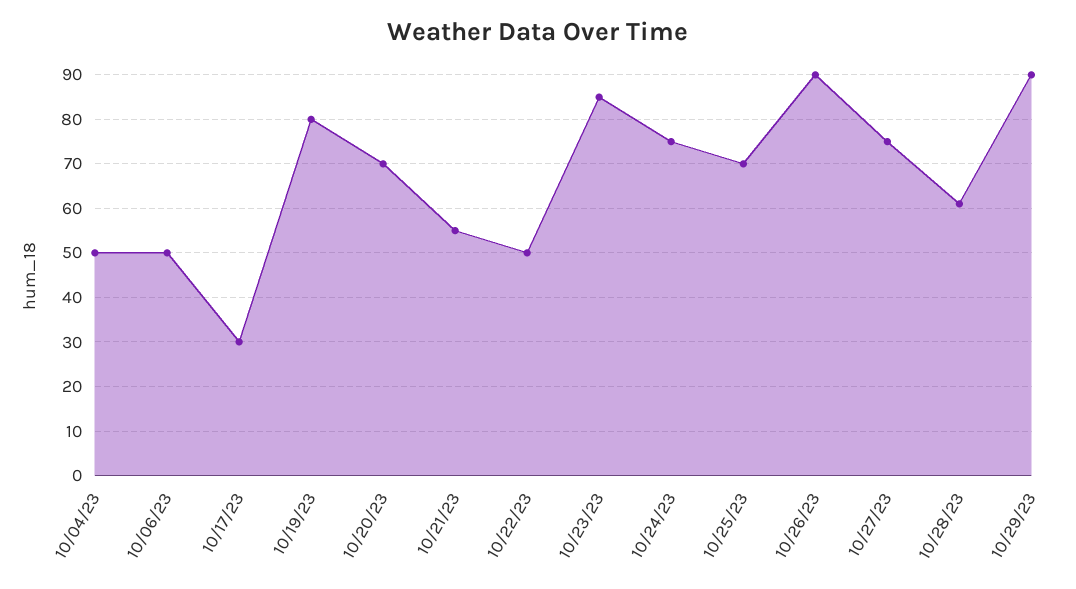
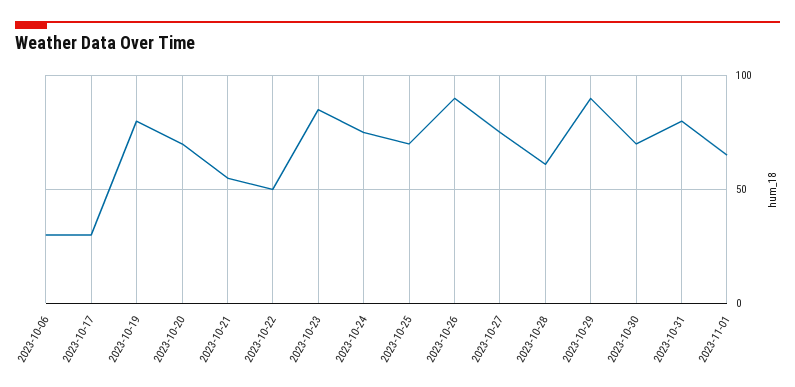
10/04/23: 50 -> none
10/06/23: 50 -> 30
2023-10-30: none -> 70
2023-10-31: none -> 80
2023-11-01: none -> 65

